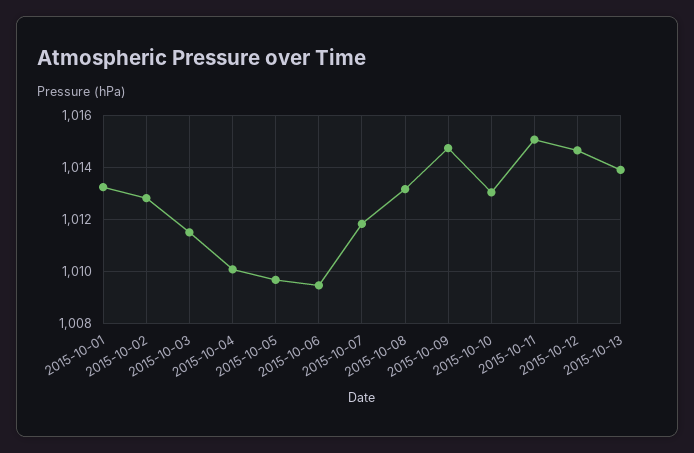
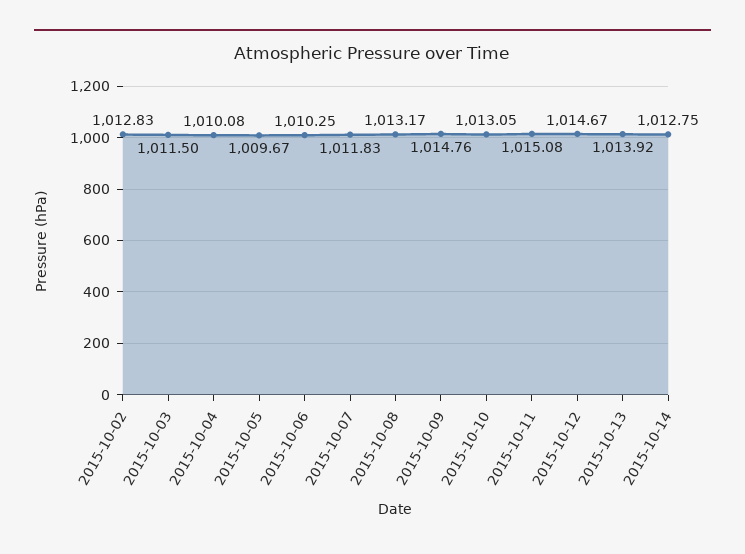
2015-10-01: 1013.25 -> none
2015-10-06: 1009.5 -> 1010.25
2015-10-14: none -> 1012.75

